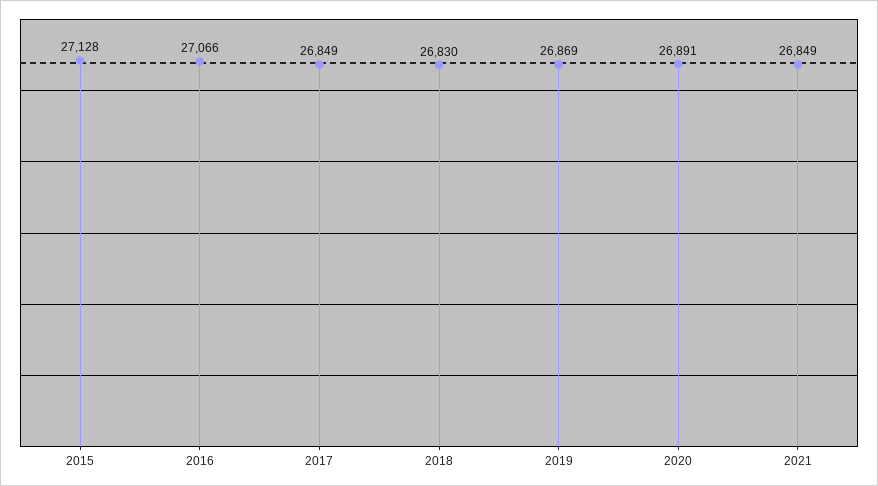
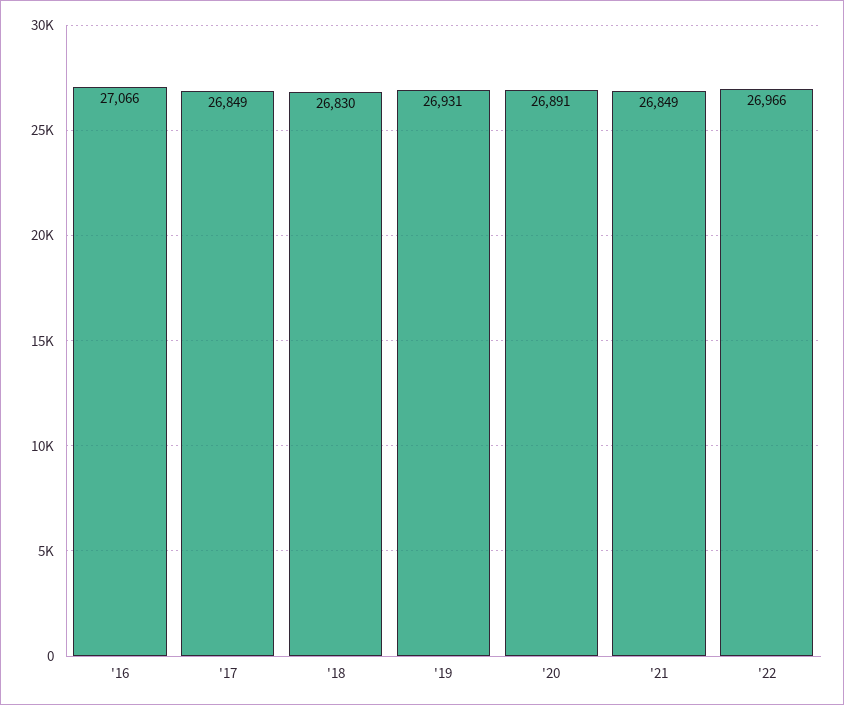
2015: 27128 -> none
2019: 26869 -> 26931
'22: none -> 26966

